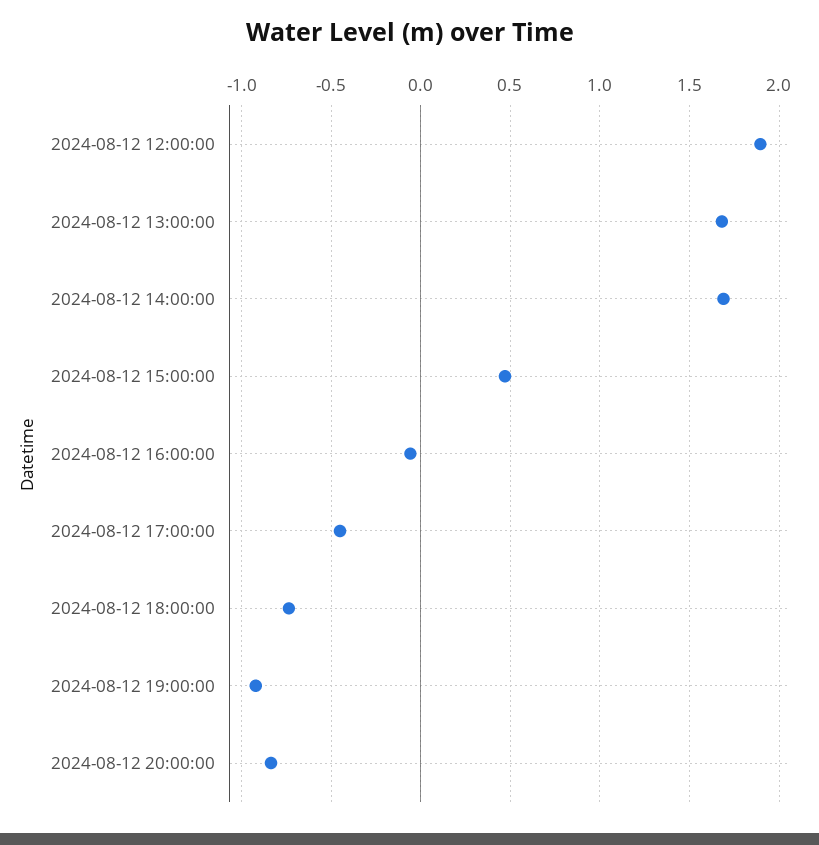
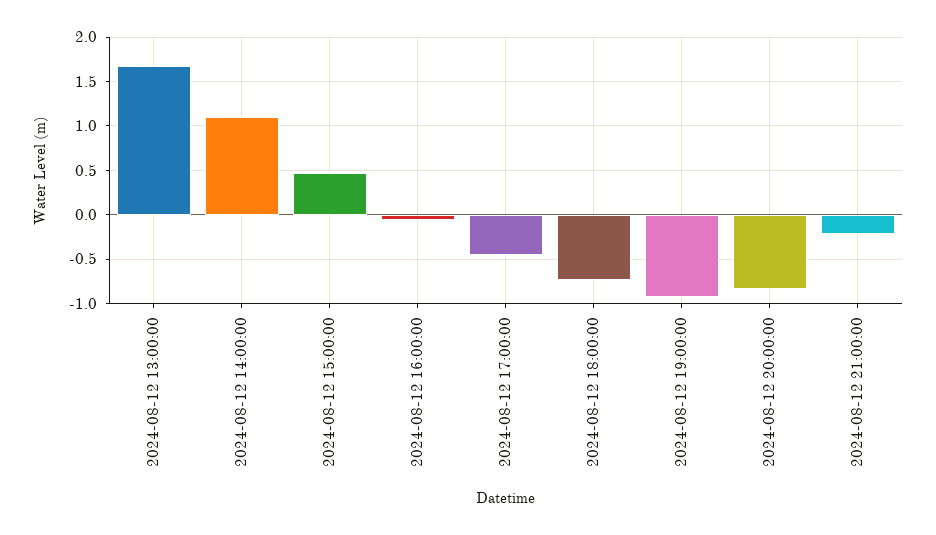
2024-08-12 12:00:00: 1.9 -> none
2024-08-12 14:00:00: 1.7 -> 1.1
2024-08-12 21:00:00: none -> -0.2

